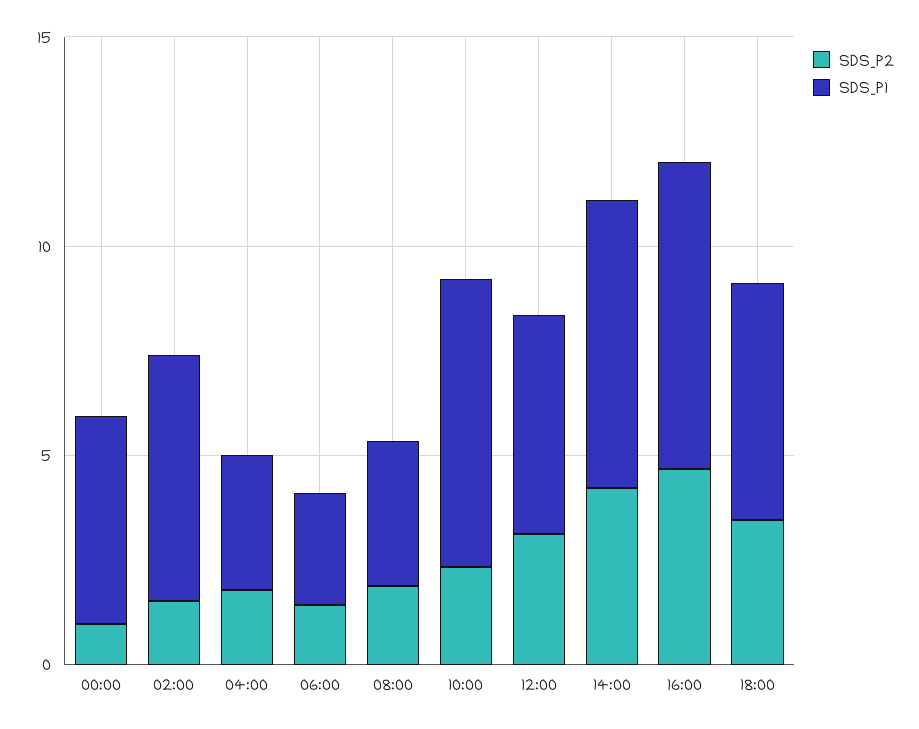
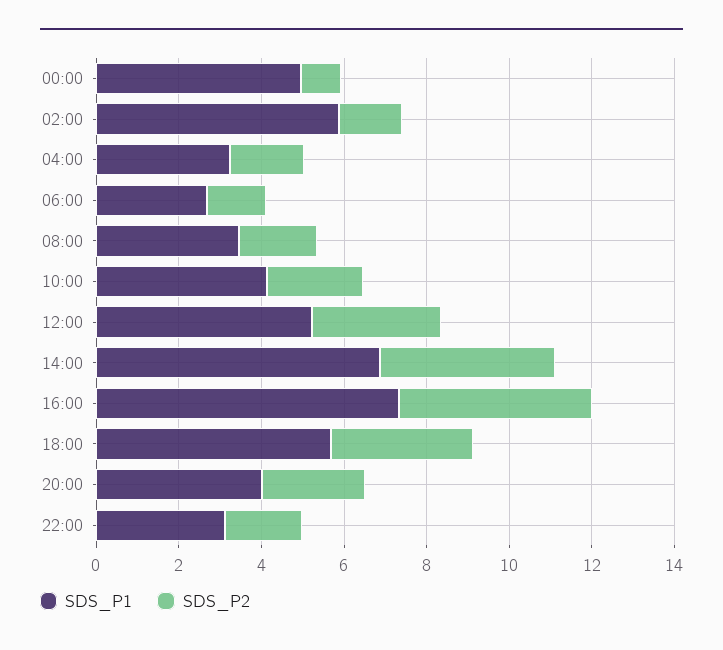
SDS_P1, 10:00: 7 -> 4
SDS_P1, 20:00: none -> 4
SDS_P2, 20:00: none -> 2.5
SDS_P1, 22:00: none -> 3
SDS_P2, 22:00: none -> 2

